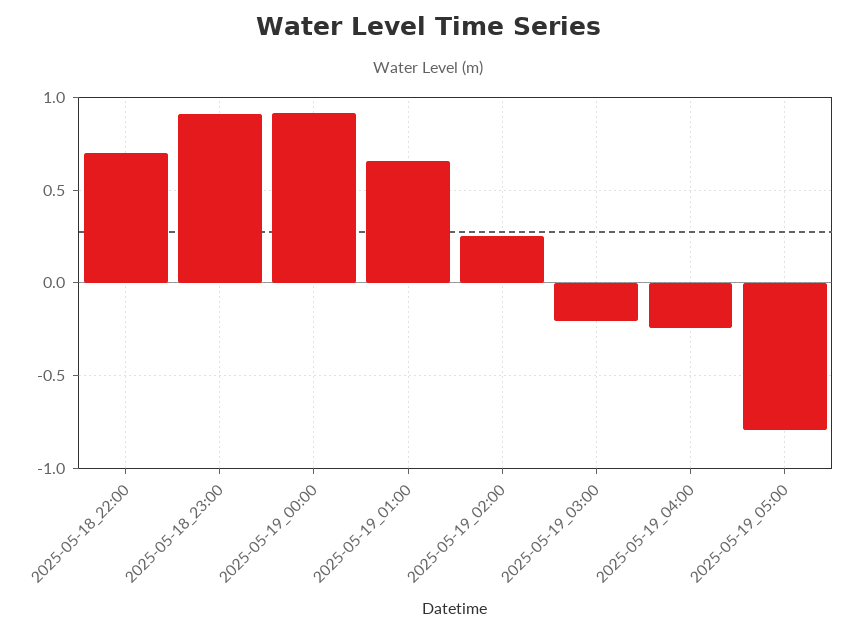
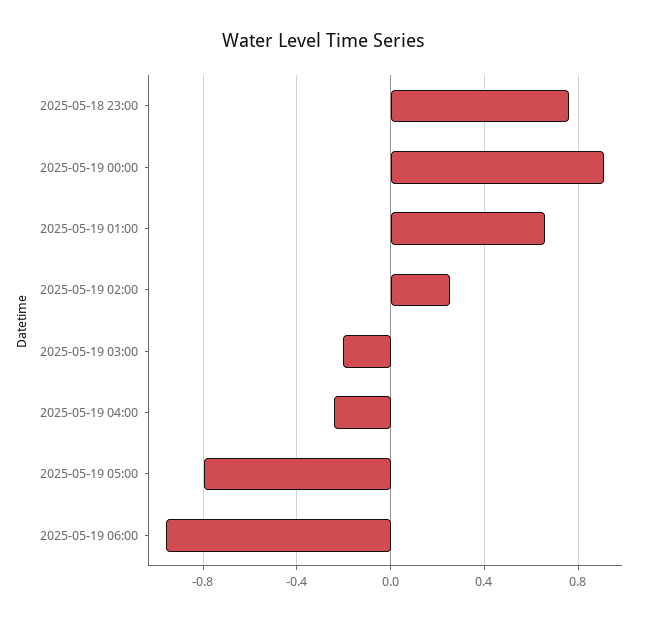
2025-05-18_22:00: 0.7 -> none
2025-05-18_23:00: 0.9 -> 0.75
2025-05-19 06:00: none -> -0.95

